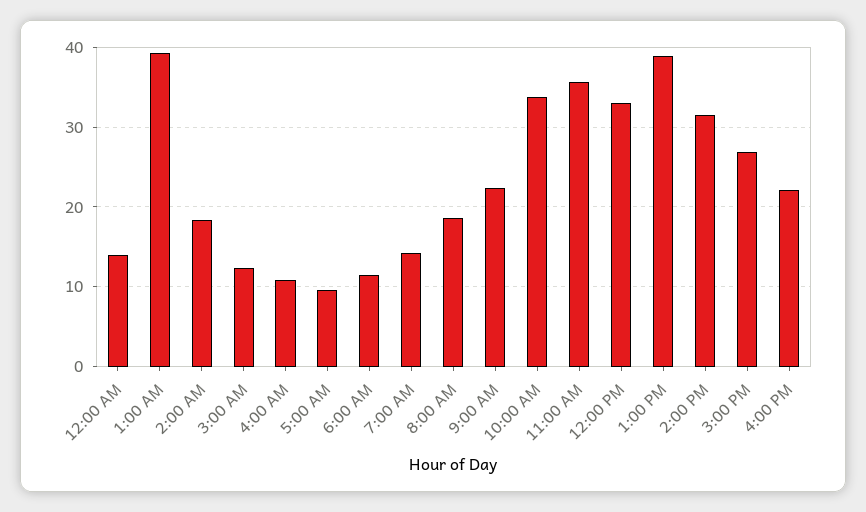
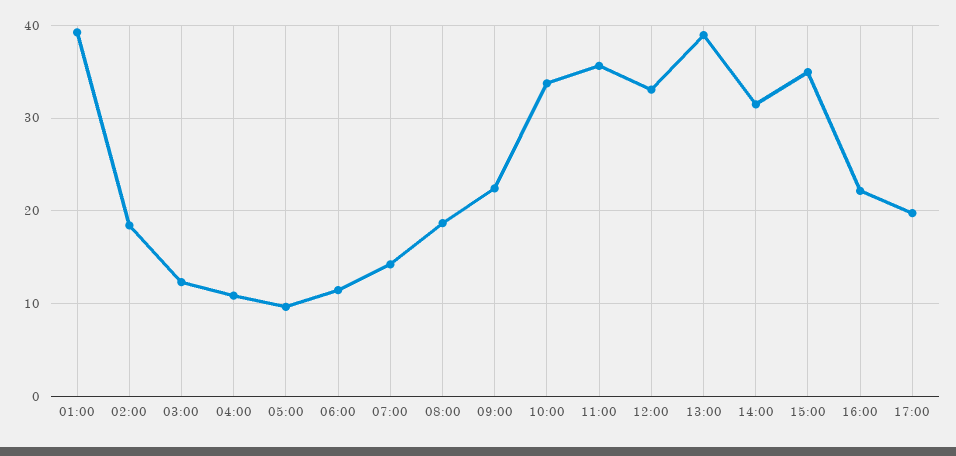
12:00 AM: 14 -> none
3:00 PM: 27 -> 35
17:00: none -> 20

